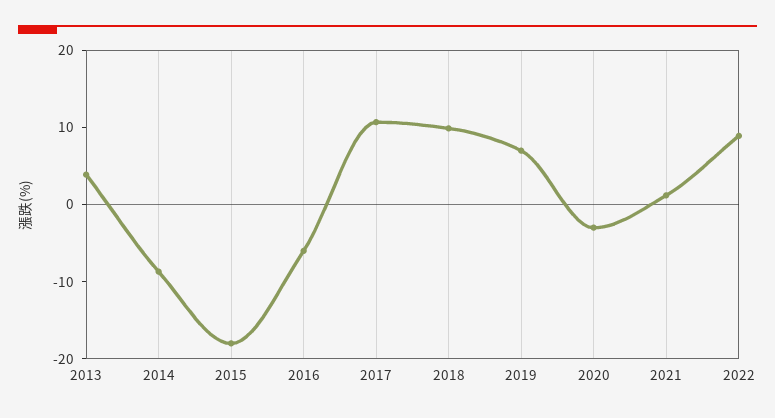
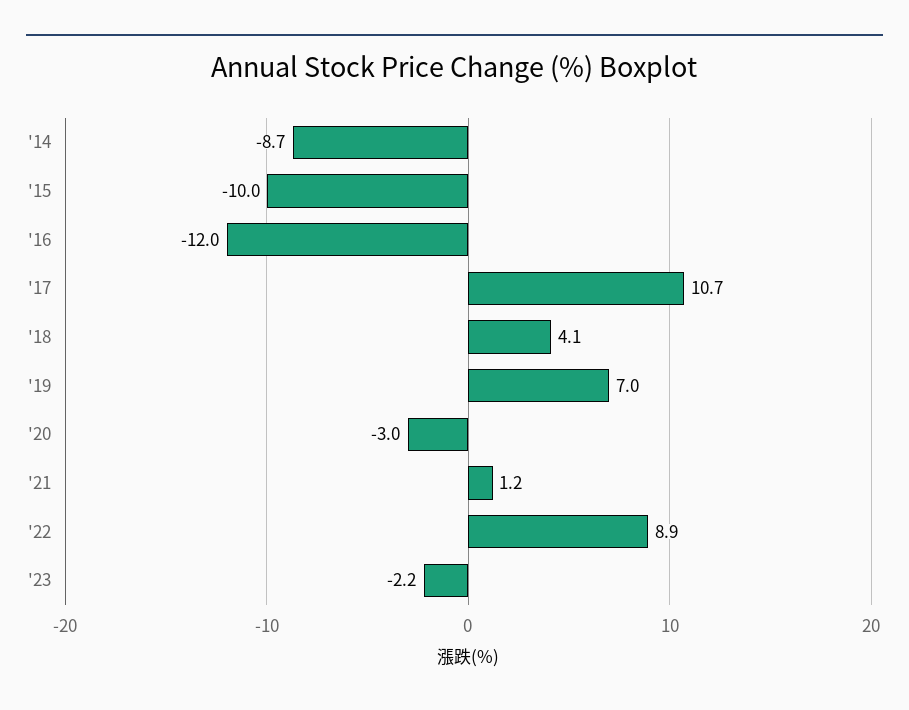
2013: 4 -> none
2015: -18 -> -10
2016: -6 -> -12
2018: 10 -> 4.1
'23: none -> -2.2

